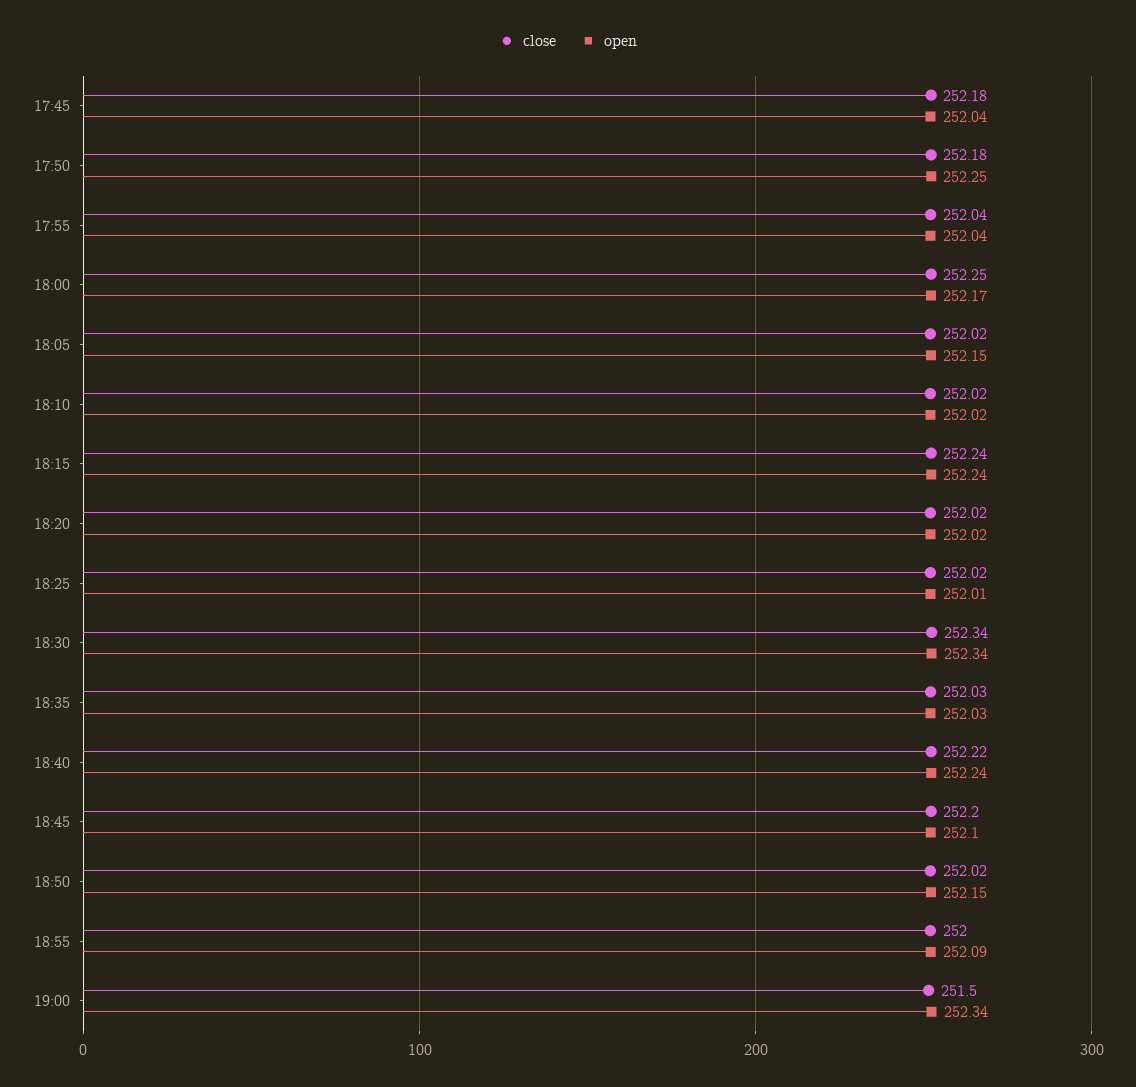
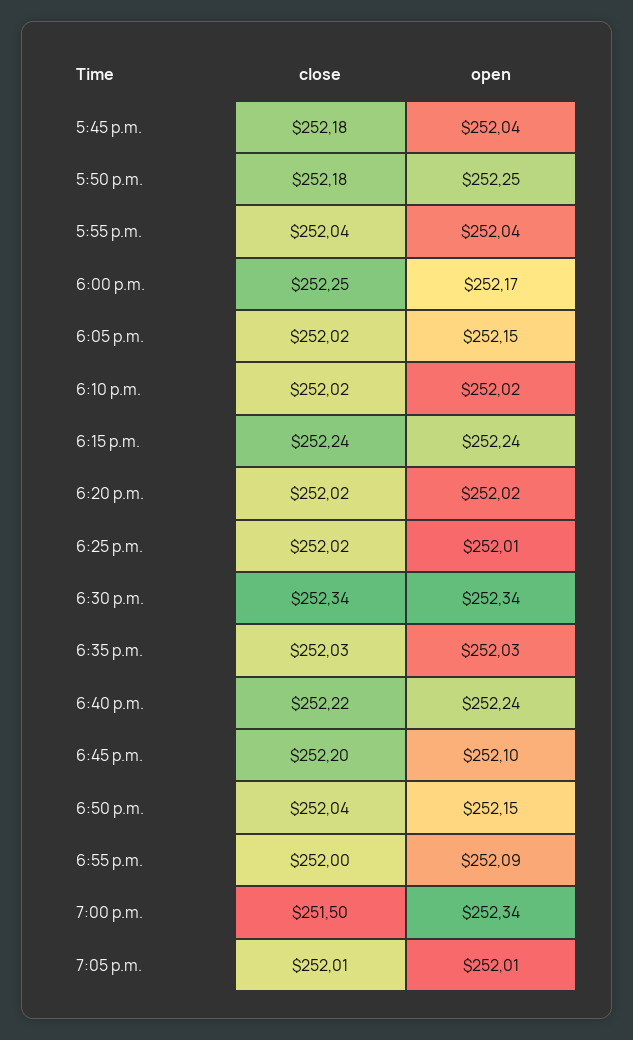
close, 18:50: 252.02 -> 252.04
close, 7:05 p.m.: none -> 252.01
open, 7:05 p.m.: none -> 252.01

